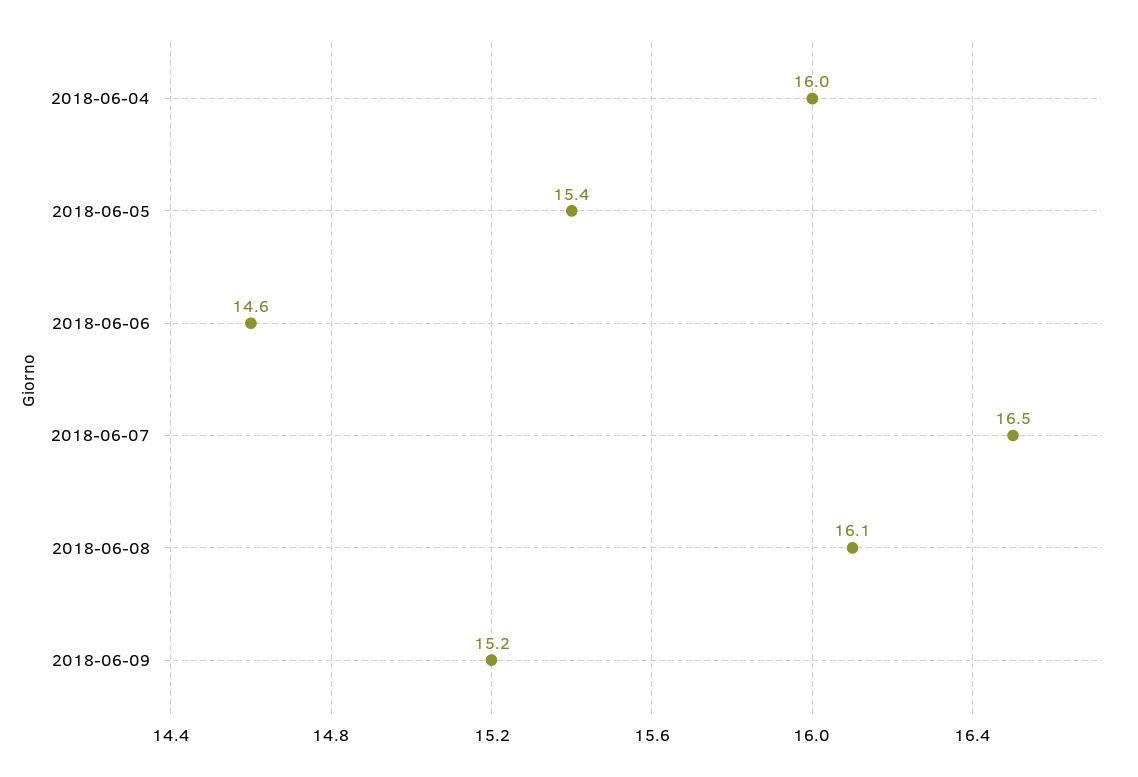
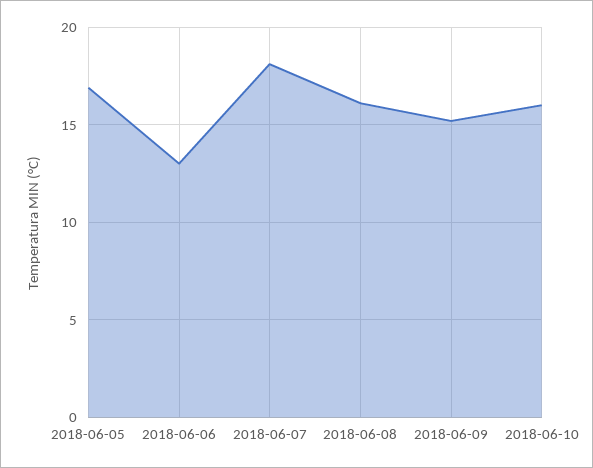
2018-06-04: 16 -> none
2018-06-05: 15.4 -> 17
2018-06-06: 14.6 -> 13
2018-06-07: 16.5 -> 18
2018-06-10: none -> 16

